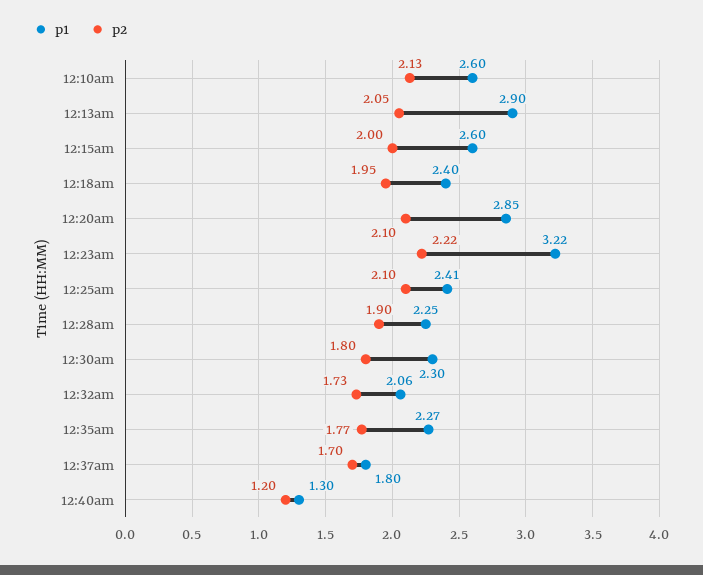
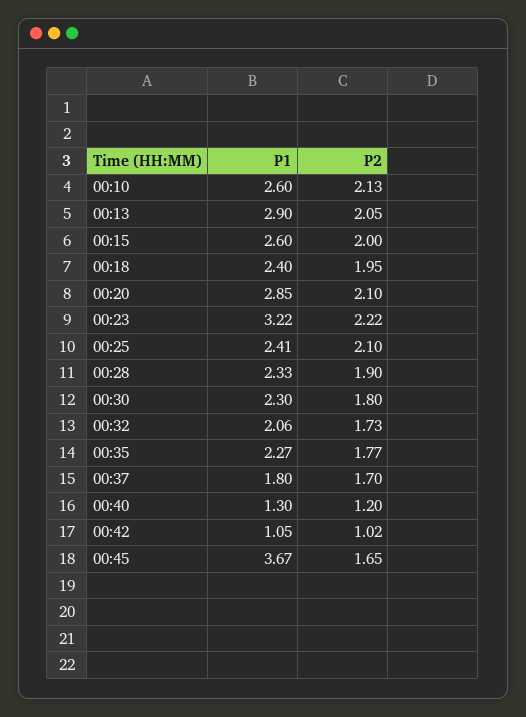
p1, 12:28am: 2.25 -> 2.33
p1, 00:42: none -> 1.05
p2, 00:42: none -> 1.02
p1, 00:45: none -> 3.67
p2, 00:45: none -> 1.65

